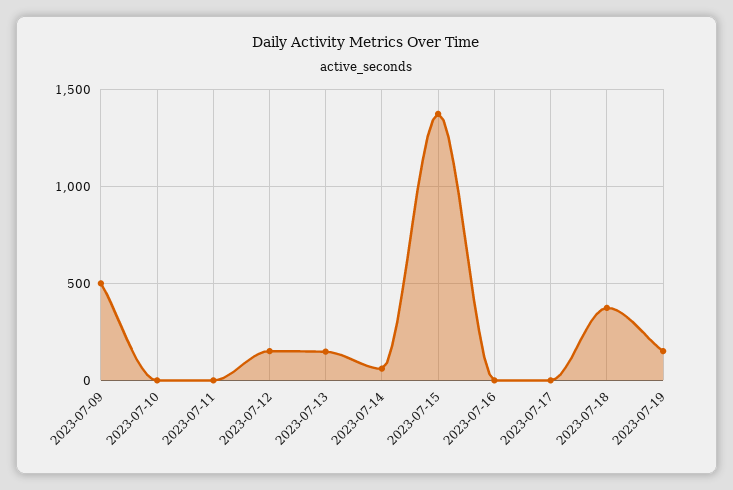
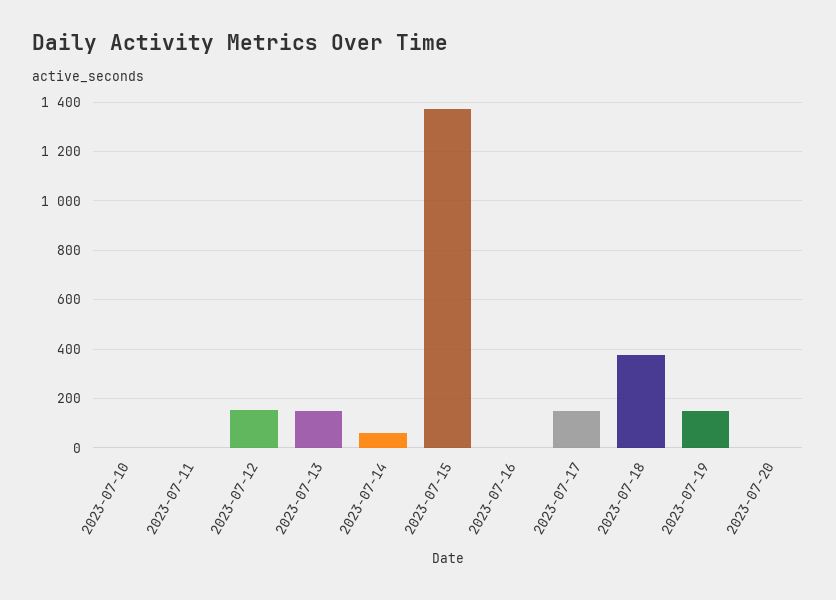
2023-07-09: 500 -> none
2023-07-17: 0 -> 150
2023-07-20: none -> 0

